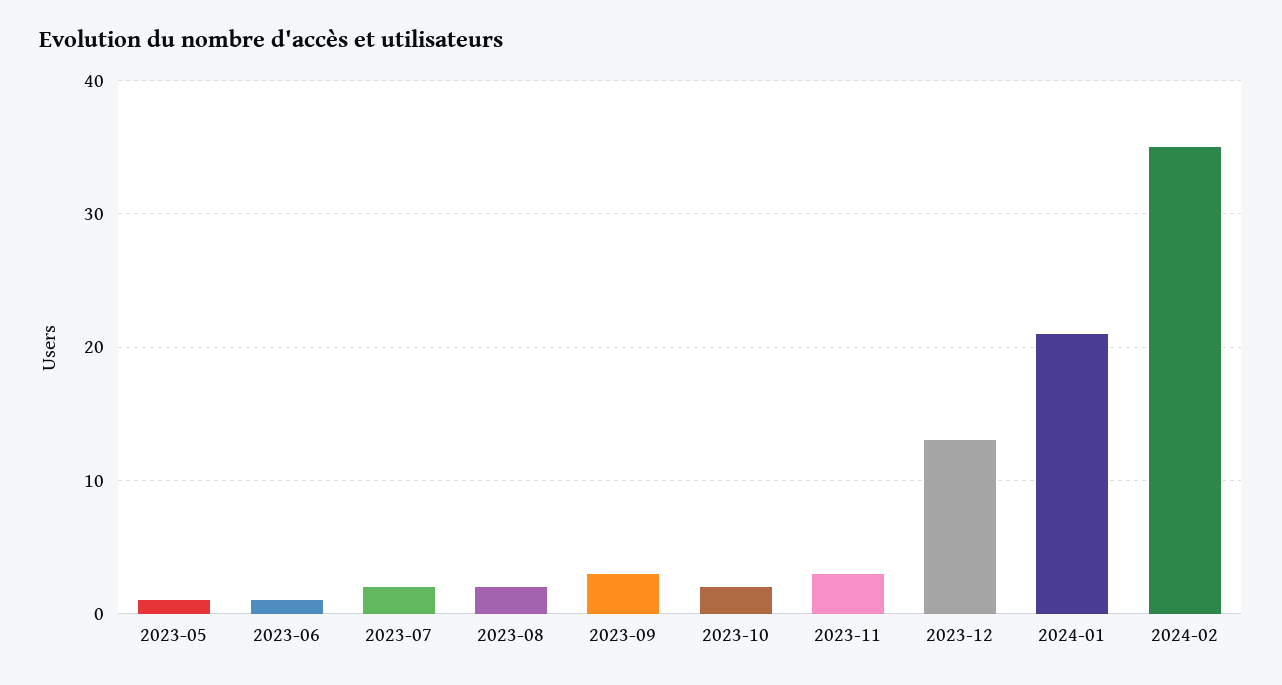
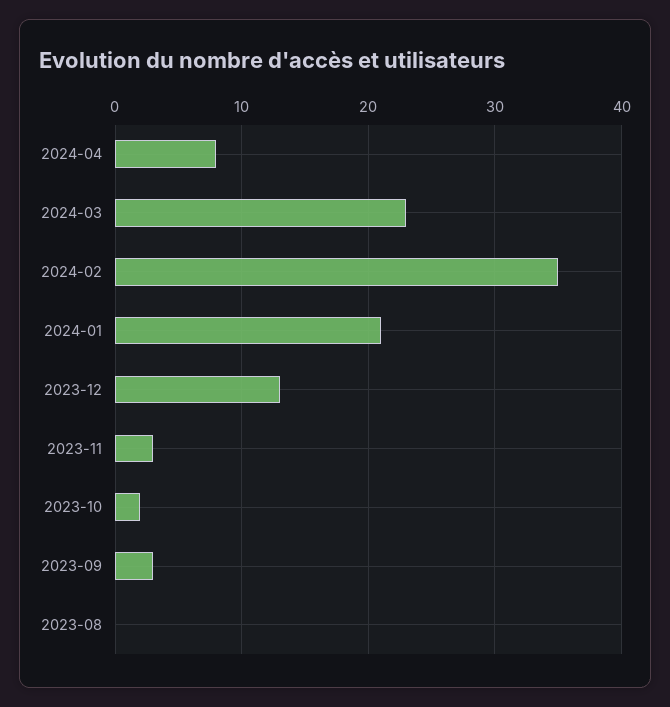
2023-05: 1 -> none
2023-06: 1 -> none
2023-07: 2 -> none
2023-08: 2 -> 0
2024-04: none -> 8
2024-03: none -> 23

